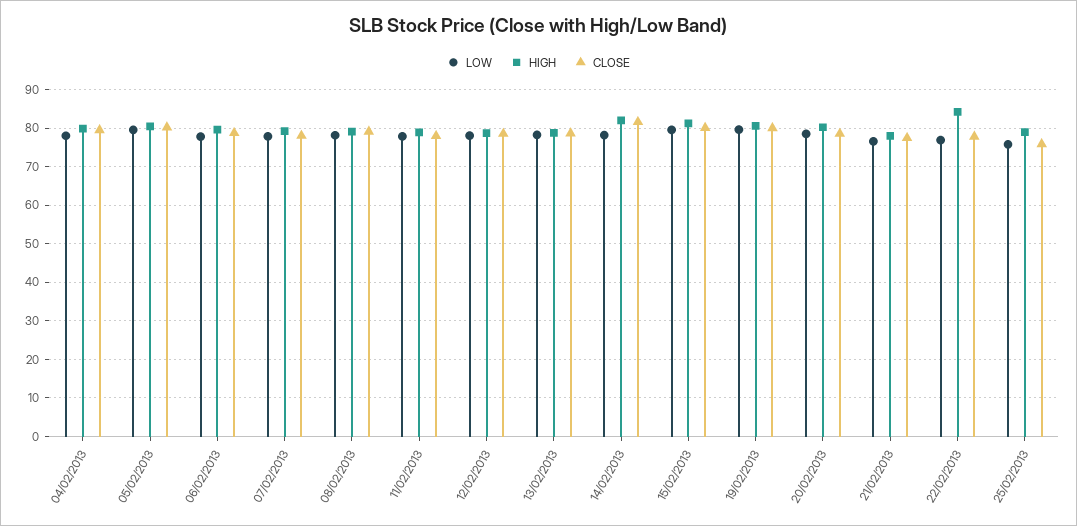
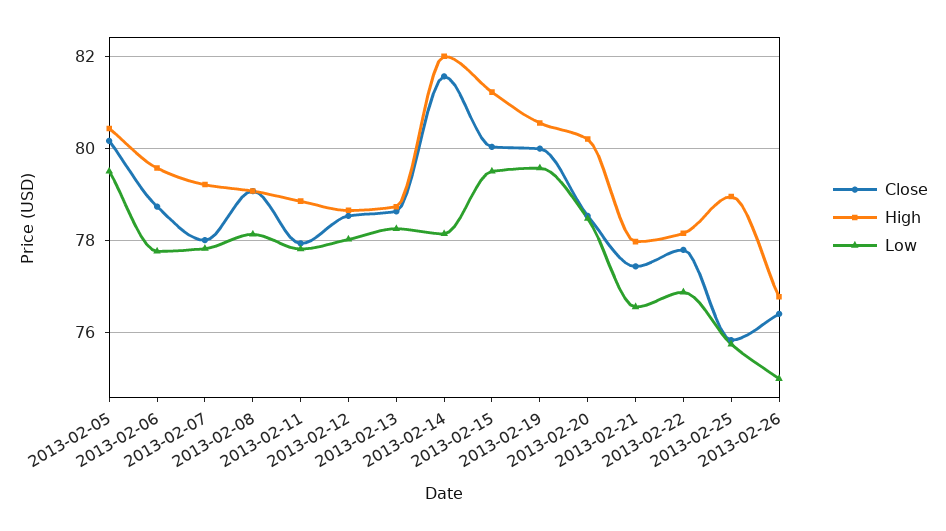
LOW, 04/02/2013: 78 -> none
HIGH, 04/02/2013: 80 -> none
CLOSE, 04/02/2013: 80 -> none
HIGH, 22/02/2013: 84 -> 78.2
CLOSE, 2013-02-26: none -> 76.4
HIGH, 2013-02-26: none -> 76.8
LOW, 2013-02-26: none -> 75

